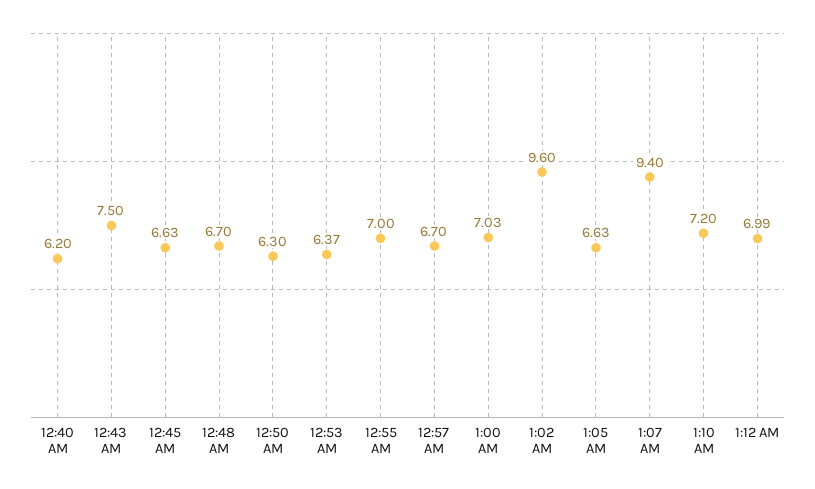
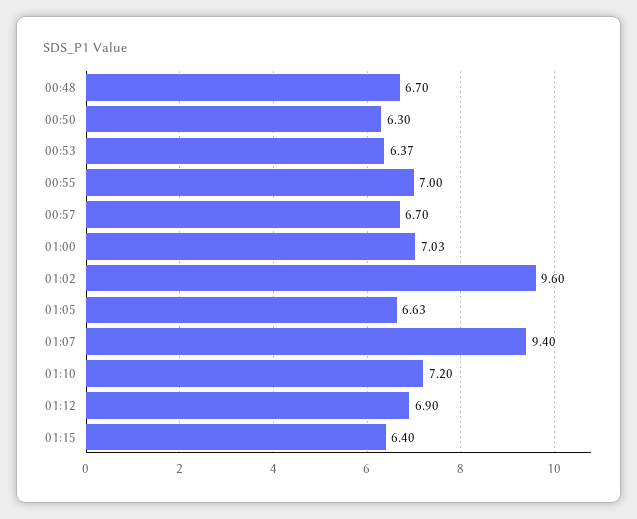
12:40 AM: 6.2 -> none
12:43 AM: 7.5 -> none
12:45 AM: 6.63 -> none
1:12 AM: 6.99 -> 6.9
01:15: none -> 6.4

